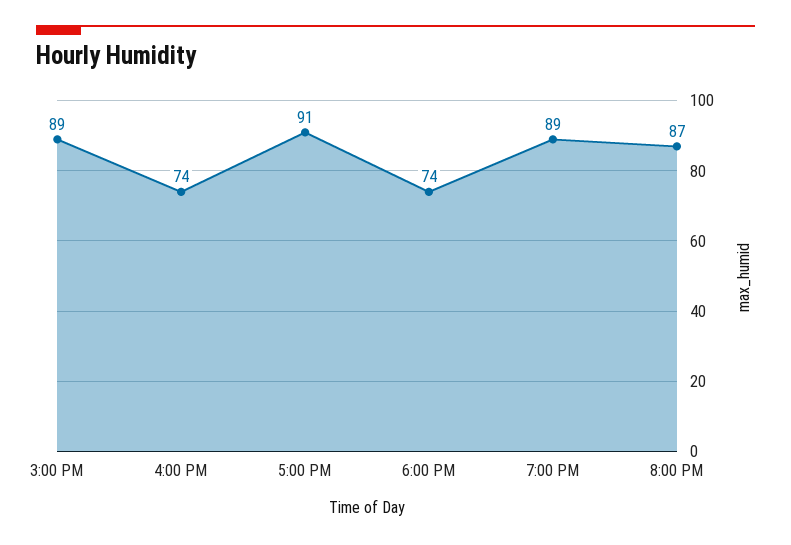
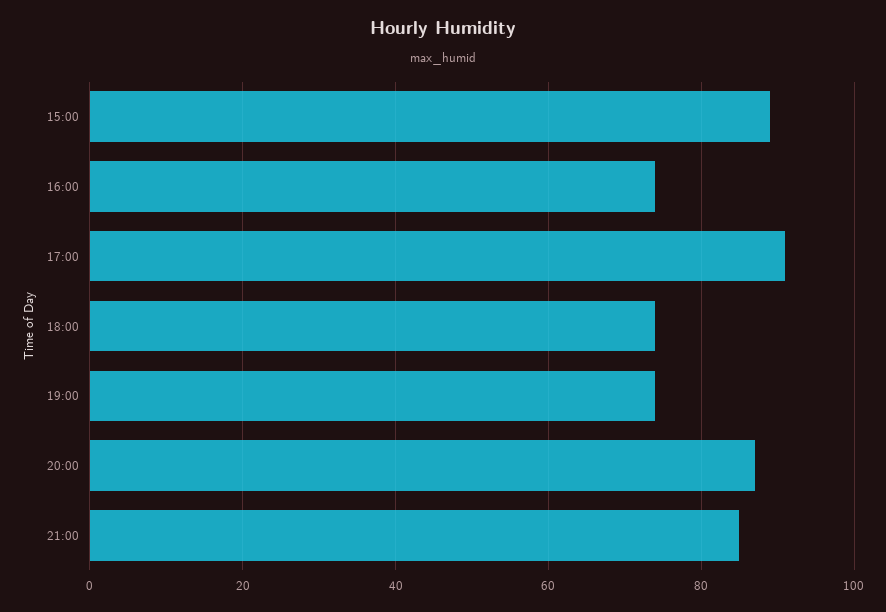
7:00 PM: 89 -> 75
21:00: none -> 85

